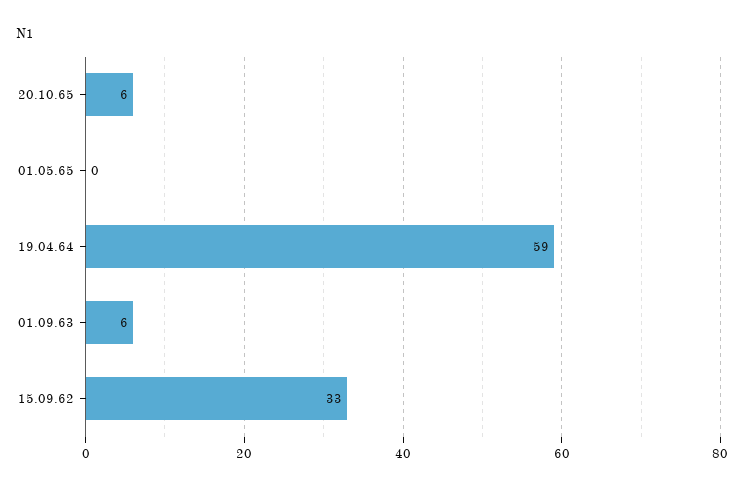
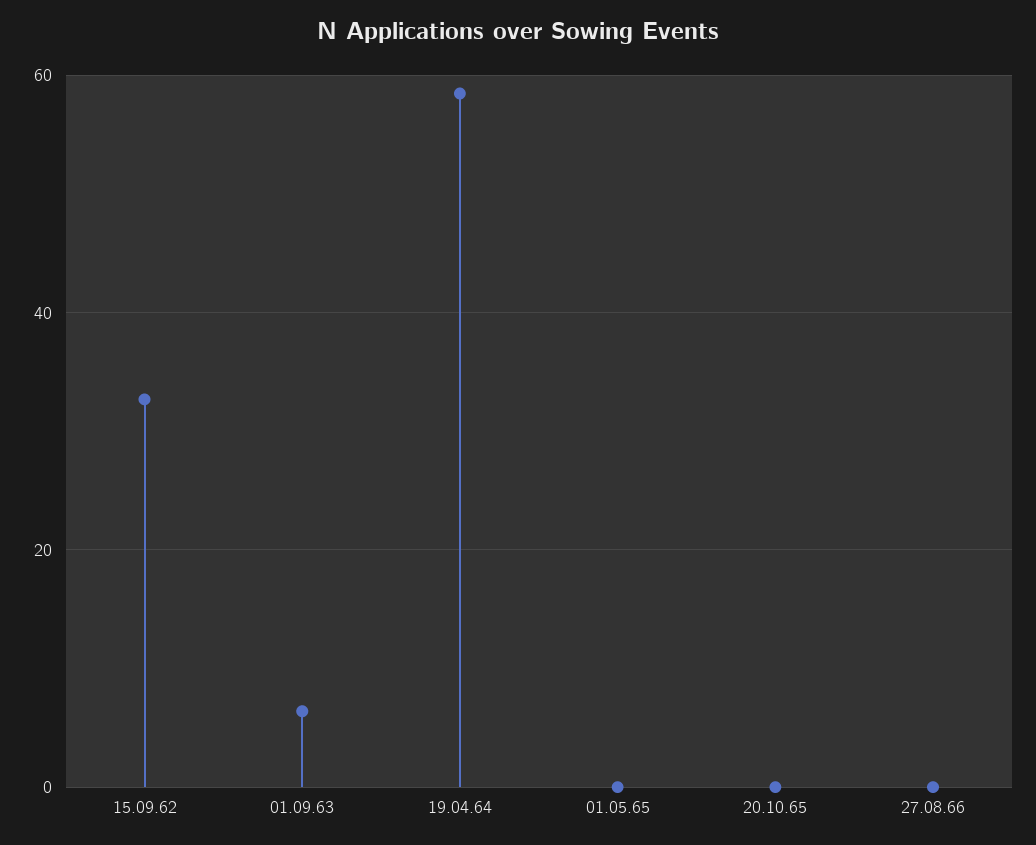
20.10.65: 6 -> 0
27.08.66: none -> 0

